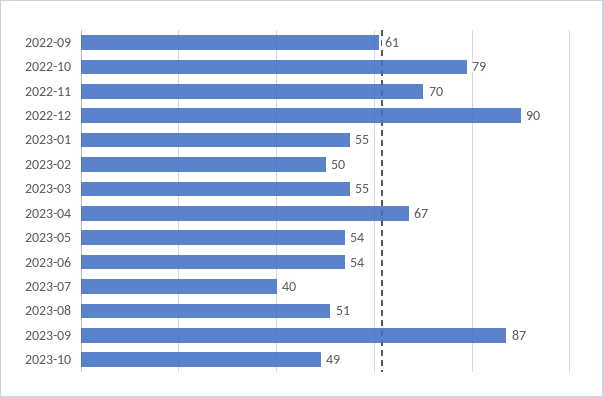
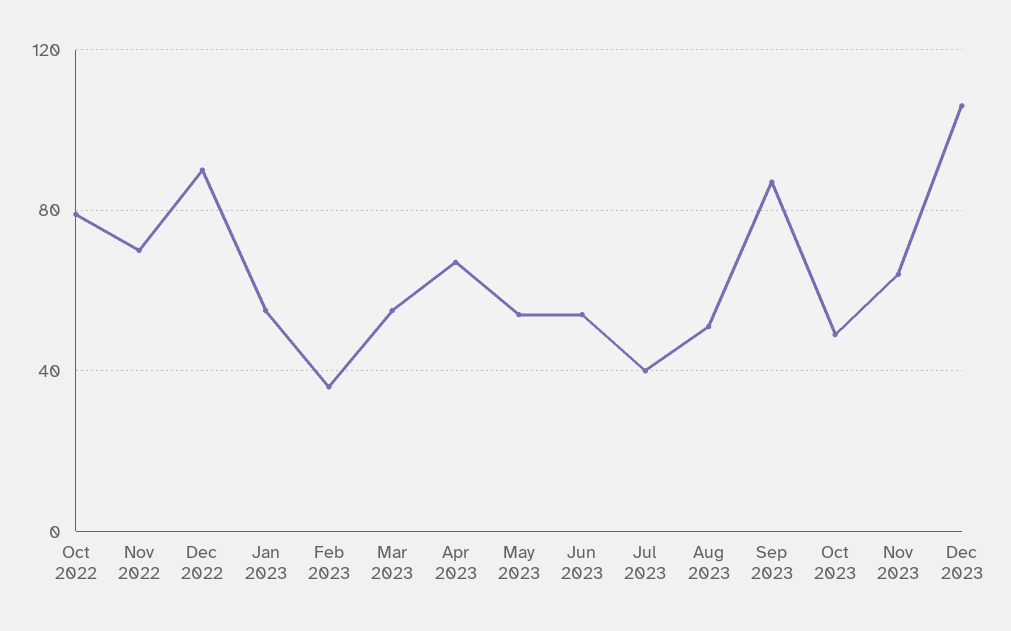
2022-09: 61 -> none
2023-02: 50 -> 35
Nov 2023: none -> 65
Dec 2023: none -> 105

